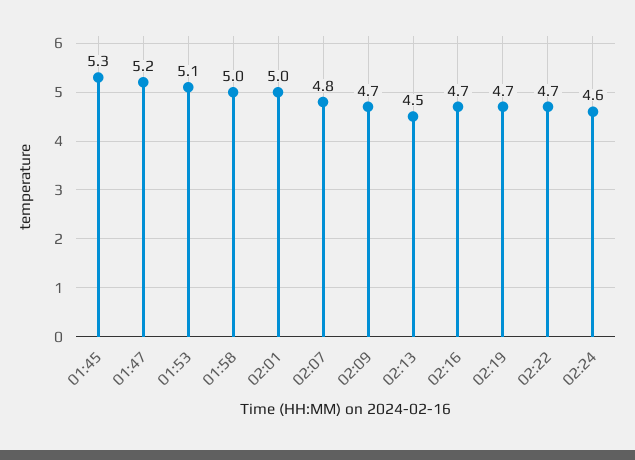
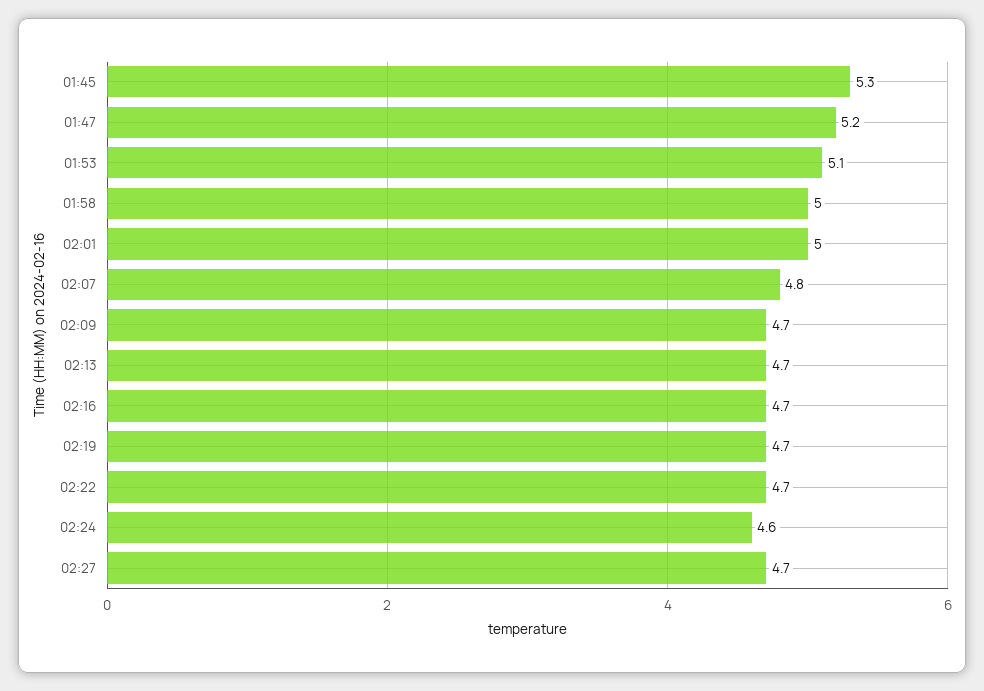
02:13: 4.5 -> 4.7
02:27: none -> 4.7

